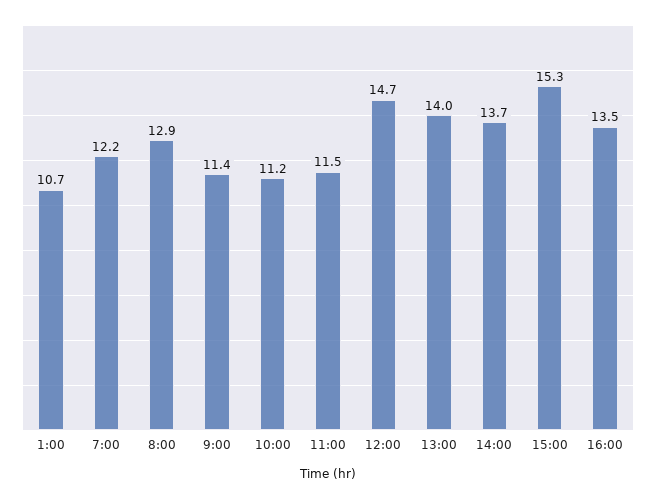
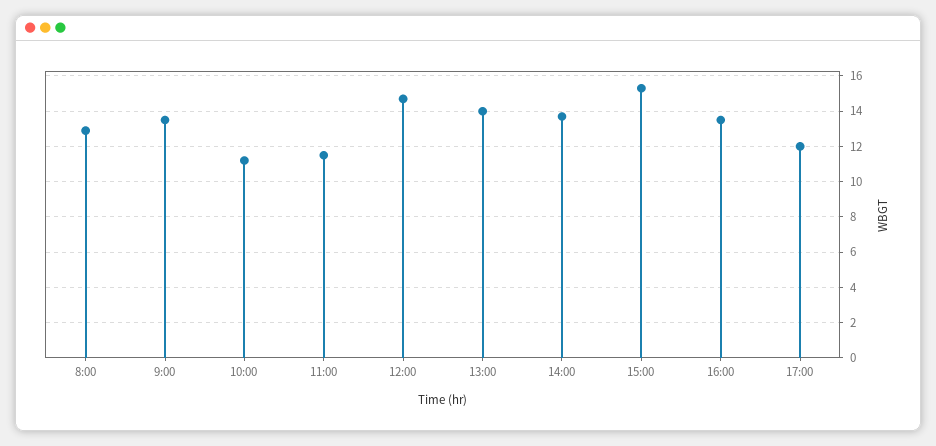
1:00: 10.7 -> none
7:00: 12.2 -> none
9:00: 11.4 -> 13.5
17:00: none -> 12

